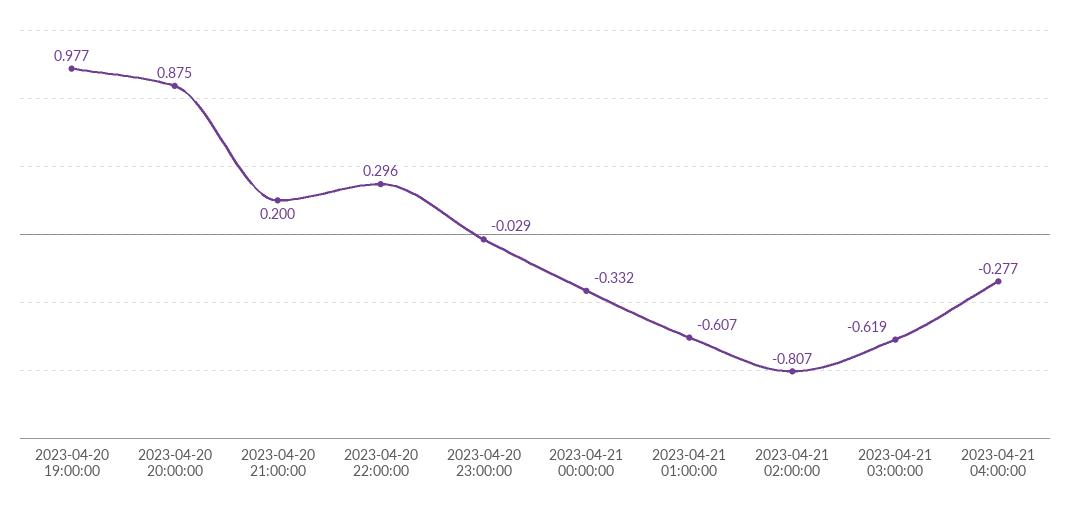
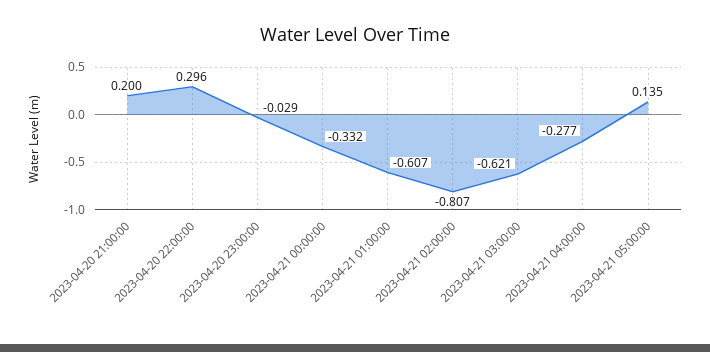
2023-04-20 19:00:00: 0.977 -> none
2023-04-20 20:00:00: 0.875 -> none
2023-04-21 03:00:00: -0.619 -> -0.621
2023-04-21 05:00:00: none -> 0.135

